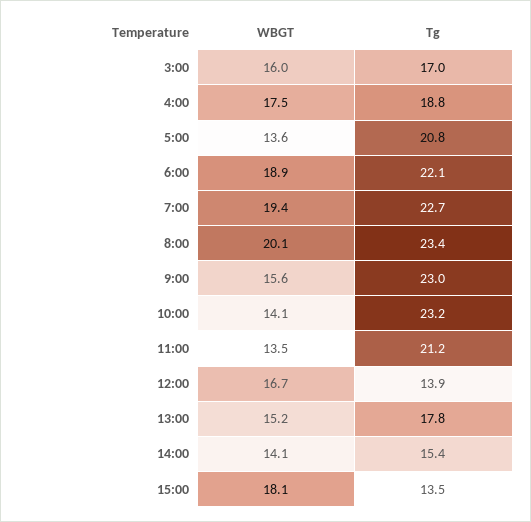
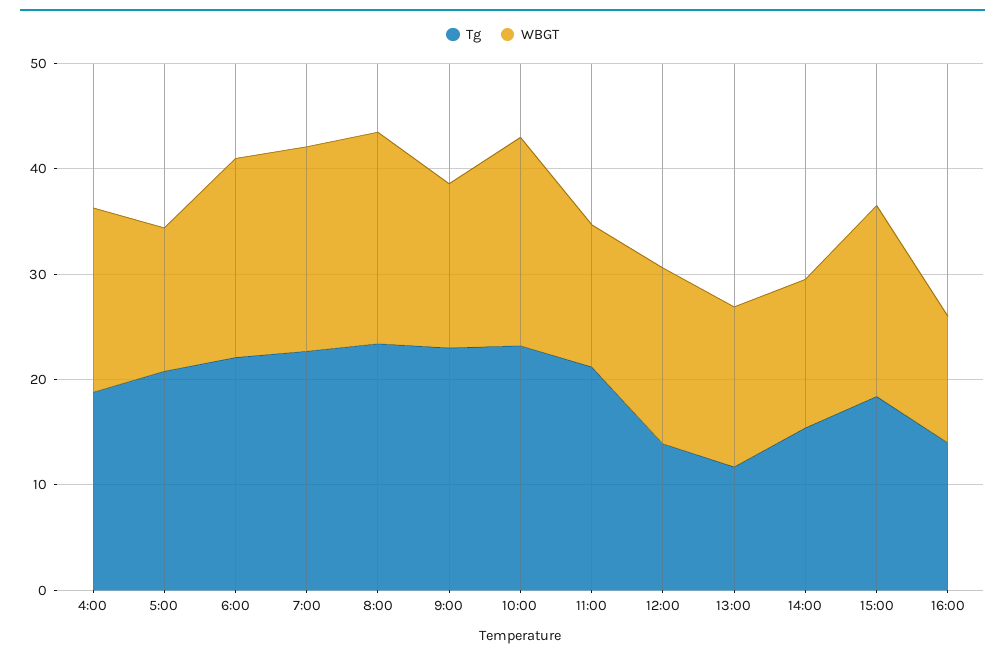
WBGT, 3:00: 16 -> none
Tg, 3:00: 17 -> none
WBGT, 10:00: 14.1 -> 20
Tg, 13:00: 17.8 -> 12
Tg, 15:00: 13.5 -> 18
Tg, 16:00: none -> 14
WBGT, 16:00: none -> 12

